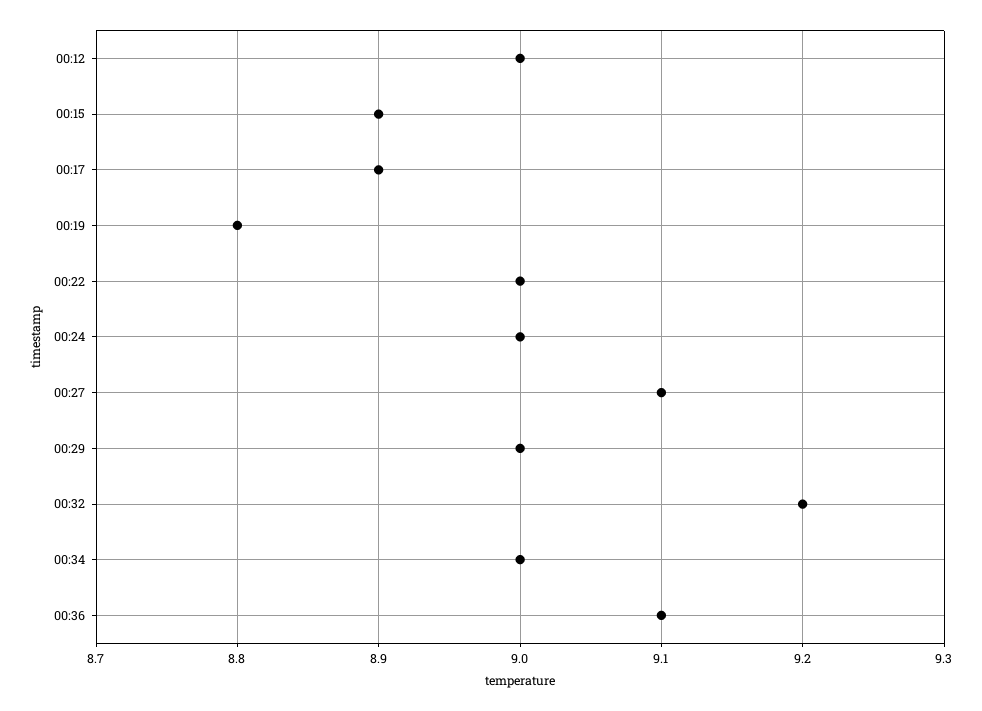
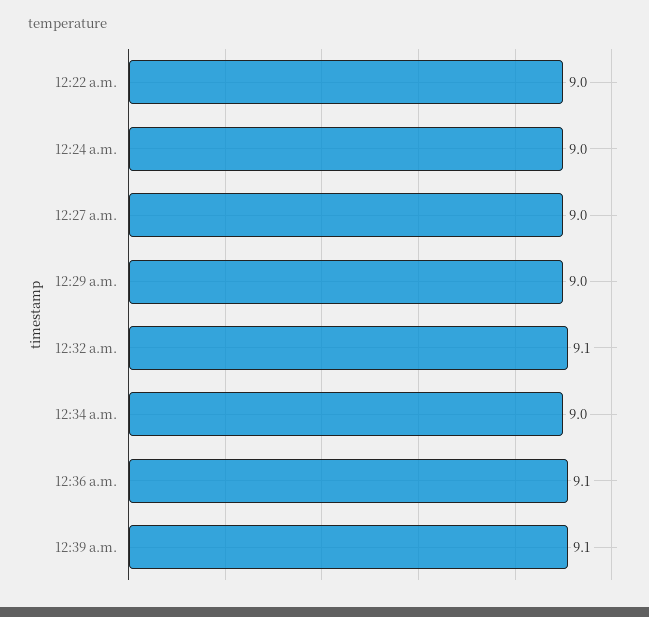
00:12: 9 -> none
00:15: 8.9 -> none
00:17: 8.9 -> none
00:19: 8.8 -> none
00:27: 9.1 -> 9
00:32: 9.2 -> 9.1
12:39 a.m.: none -> 9.1

